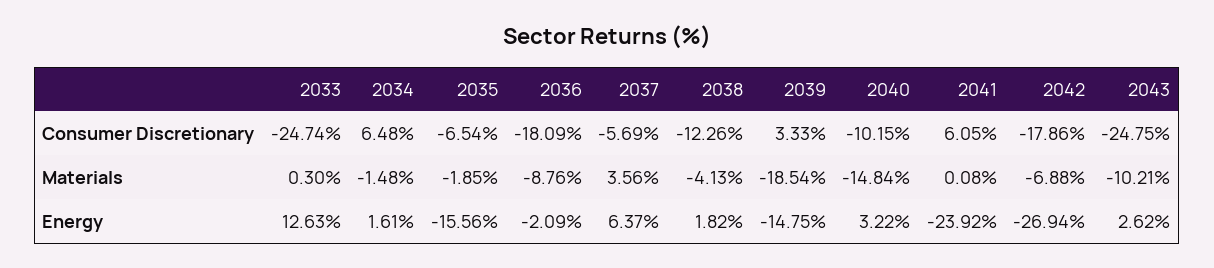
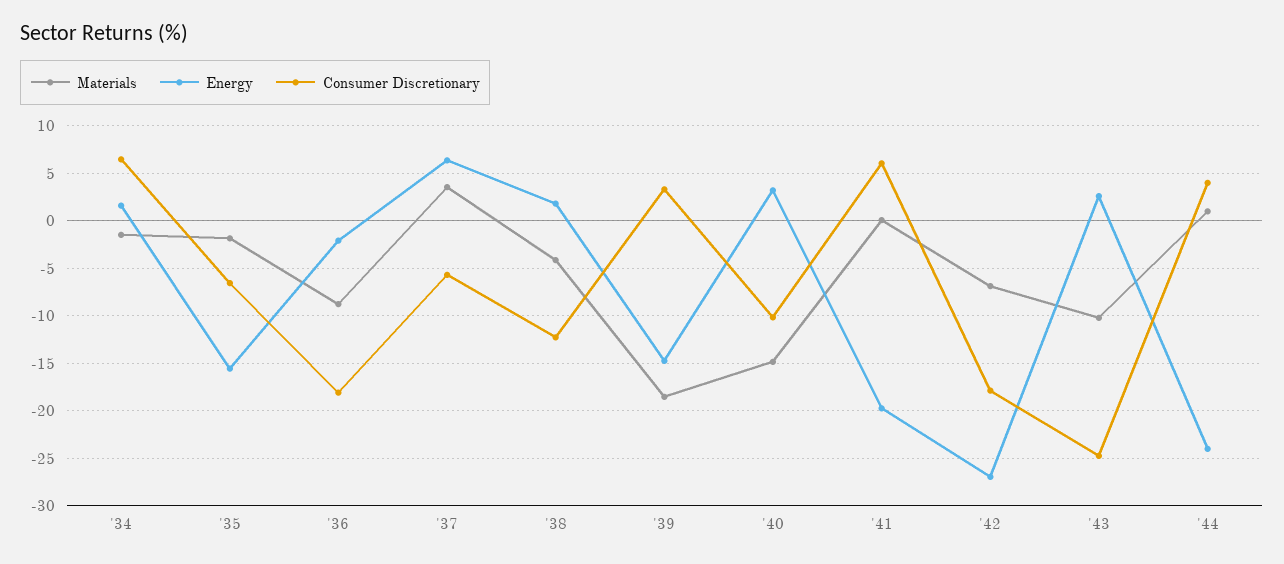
Consumer Discretionary, 2033: -24.74 -> none
Materials, 2033: 0.3 -> none
Energy, 2033: 12.63 -> none
Energy, 2041: -23.92 -> -20
Materials, '44: none -> 1
Energy, '44: none -> -24
Consumer Discretionary, '44: none -> 4

